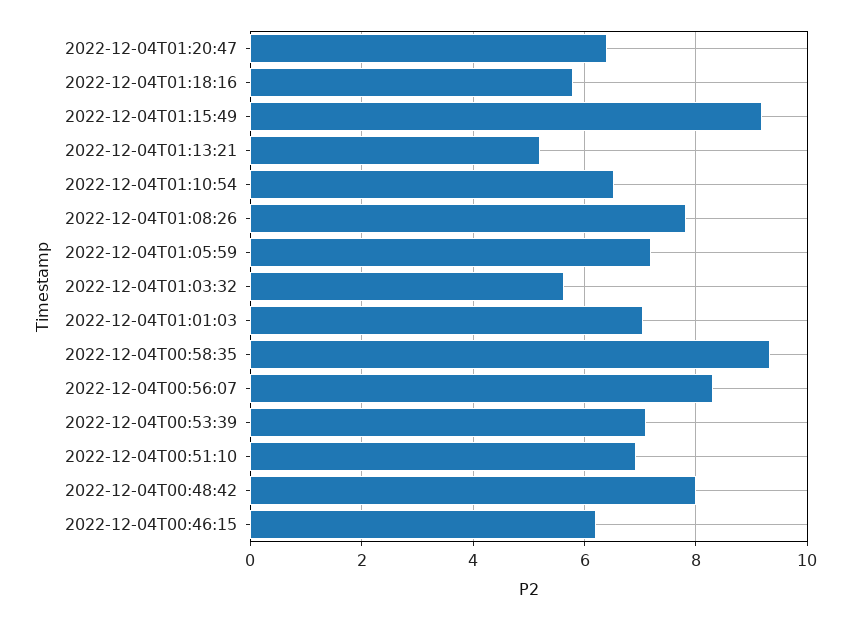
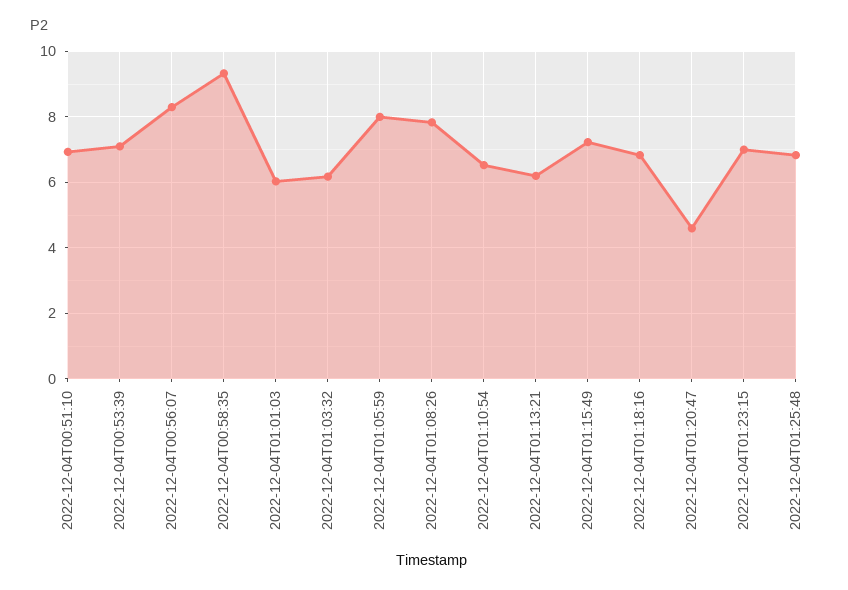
2022-12-04T01:20:47: 6.4 -> 4.6
2022-12-04T01:18:16: 5.8 -> 6.8
2022-12-04T01:15:49: 9.2 -> 7.2
2022-12-04T01:13:21: 5.2 -> 6.2
2022-12-04T01:05:59: 7.2 -> 8
2022-12-04T01:03:32: 5.6 -> 6.2
2022-12-04T01:01:03: 7 -> 6
2022-12-04T00:48:42: 8 -> none
2022-12-04T00:46:15: 6.2 -> none
2022-12-04T01:23:15: none -> 7
2022-12-04T01:25:48: none -> 6.8

